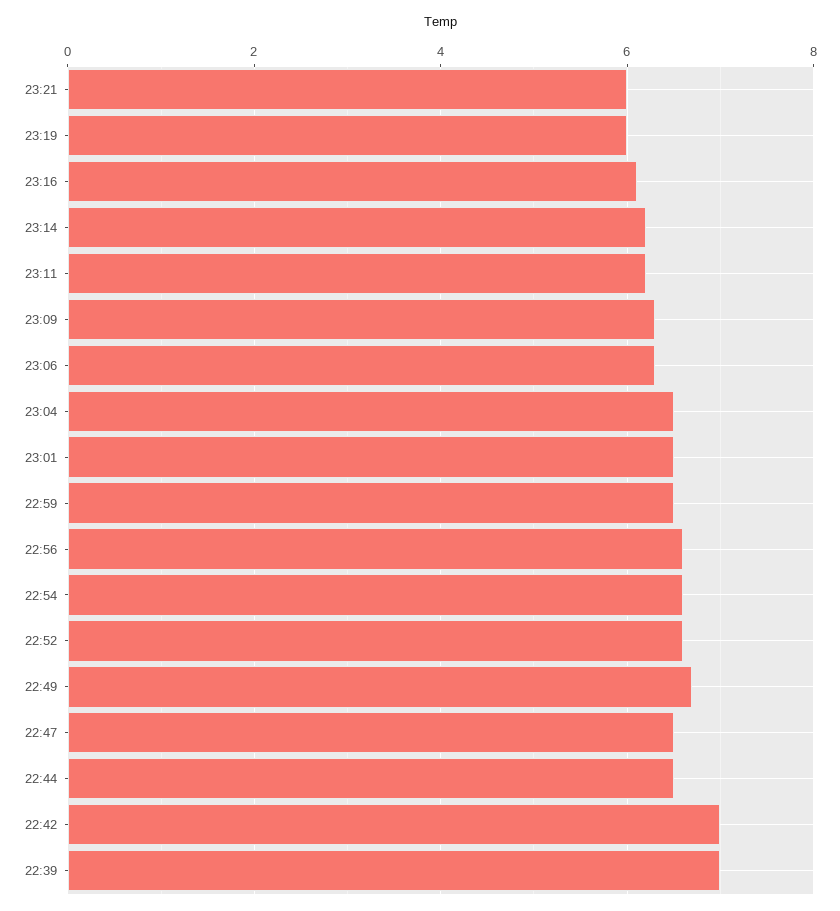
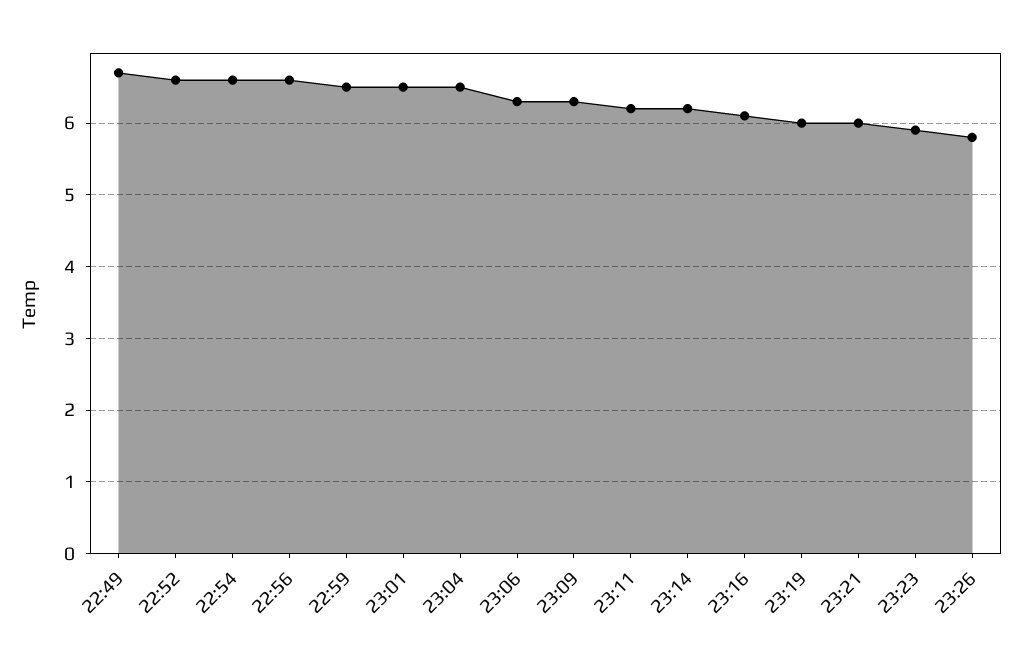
22:47: 6.5 -> none
22:44: 6.5 -> none
22:42: 7 -> none
22:39: 7 -> none
23:23: none -> 5.9
23:26: none -> 5.8

